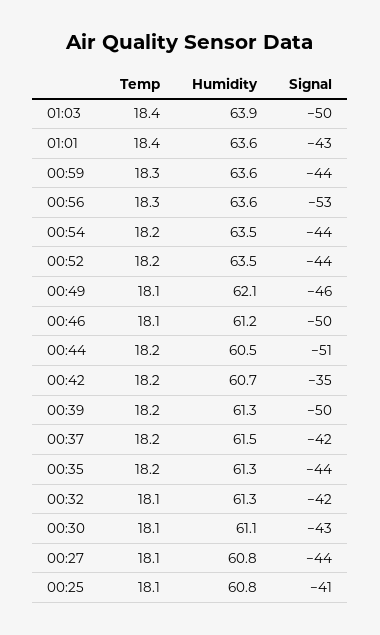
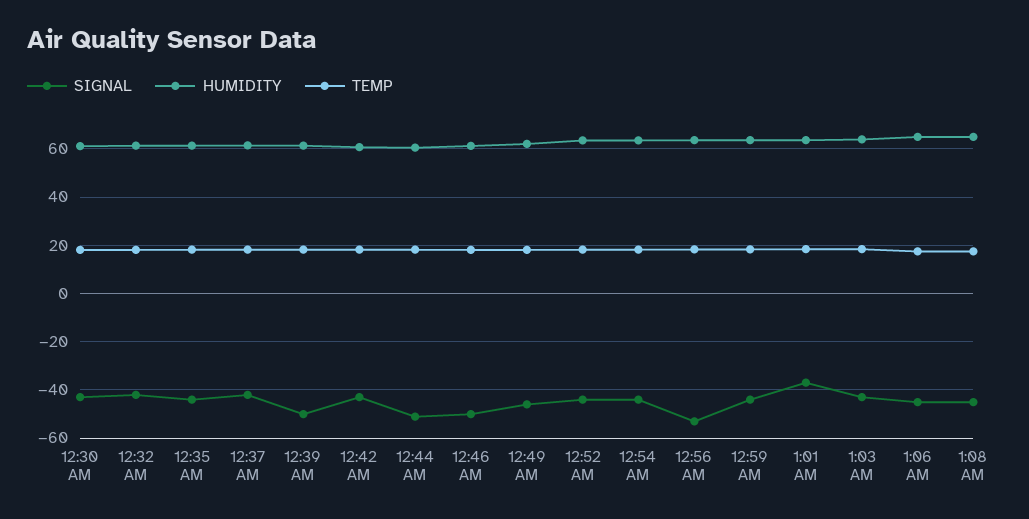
Signal, 01:03: -50 -> -42.5
Signal, 01:01: -43 -> -37.5
Signal, 00:42: -35 -> -42.5
Temp, 00:27: 18.1 -> none
Humidity, 00:27: 60.8 -> none
Signal, 00:27: -44 -> none
Temp, 00:25: 18.1 -> none
Humidity, 00:25: 60.8 -> none
Signal, 00:25: -41 -> none
Signal, 1:06 AM: none -> -45
Humidity, 1:06 AM: none -> 65
Temp, 1:06 AM: none -> 17.5
Signal, 1:08 AM: none -> -45
Humidity, 1:08 AM: none -> 65
Temp, 1:08 AM: none -> 17.5

